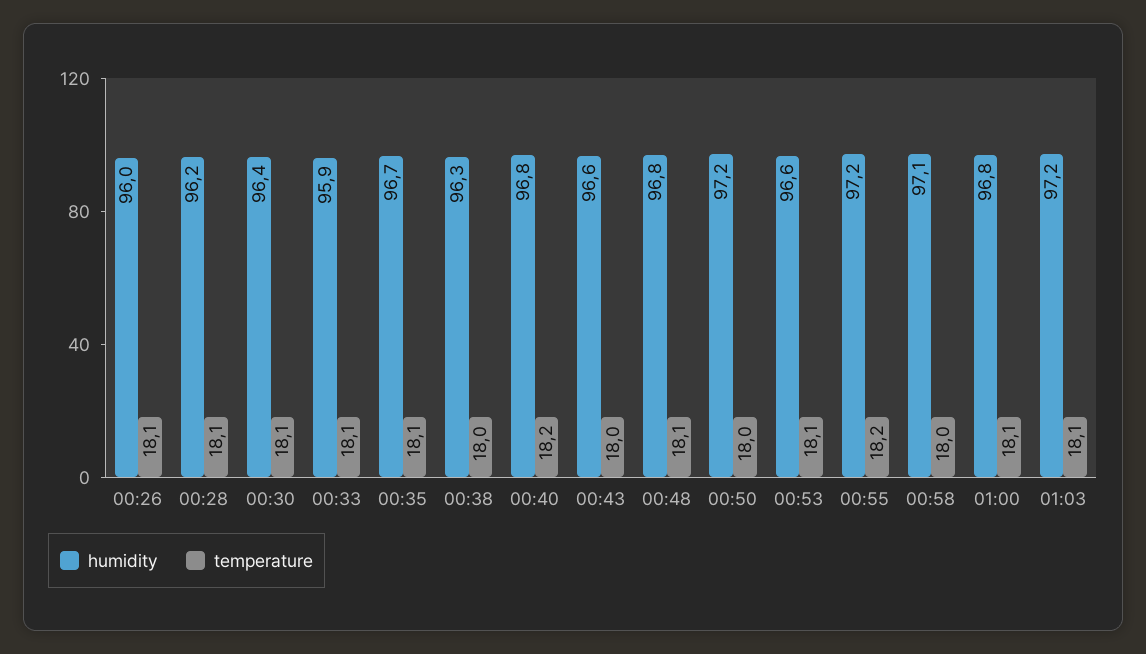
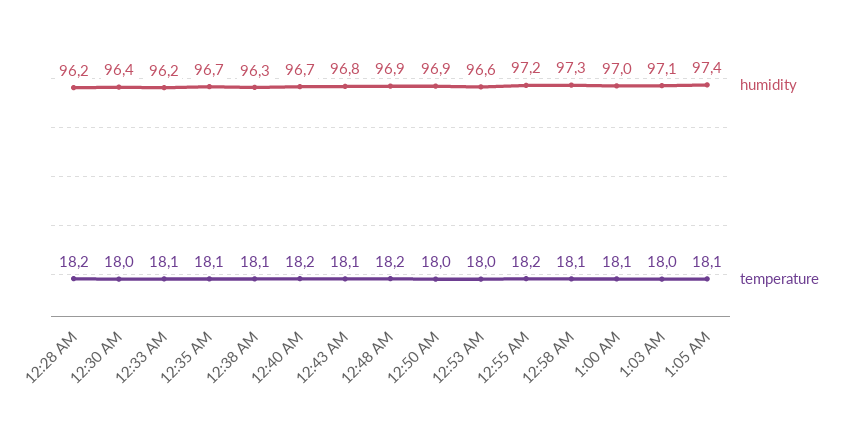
humidity, 00:26: 96 -> none
temperature, 00:26: 18.1 -> none
temperature, 00:28: 18.1 -> 18.2
temperature, 00:30: 18.1 -> 18
humidity, 00:33: 95.9 -> 96.2
temperature, 00:38: 18 -> 18.1
humidity, 00:40: 96.8 -> 96.7
humidity, 00:43: 96.6 -> 96.8
temperature, 00:43: 18 -> 18.1
humidity, 00:48: 96.8 -> 96.9
temperature, 00:48: 18.1 -> 18.2
humidity, 00:50: 97.2 -> 96.9
temperature, 00:53: 18.1 -> 18
humidity, 00:58: 97.1 -> 97.3
temperature, 00:58: 18 -> 18.1
humidity, 01:00: 96.8 -> 97
humidity, 01:03: 97.2 -> 97.1
temperature, 01:03: 18.1 -> 18
humidity, 1:05 AM: none -> 97.4
temperature, 1:05 AM: none -> 18.1

